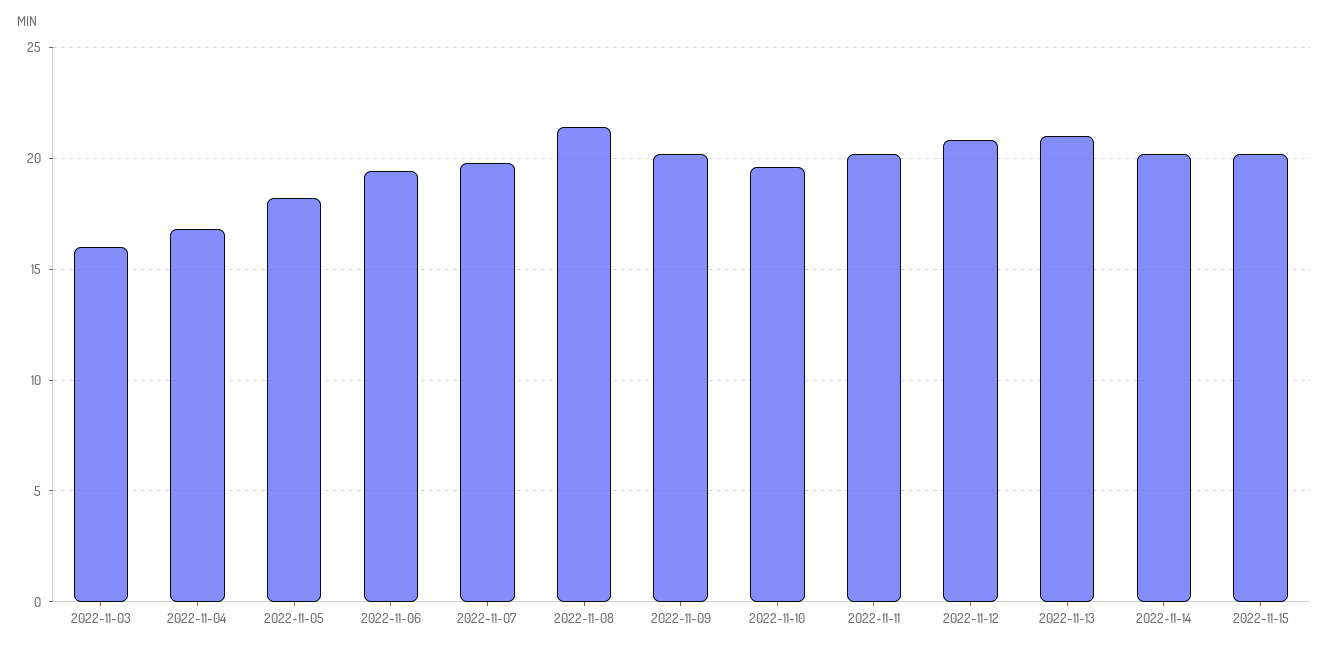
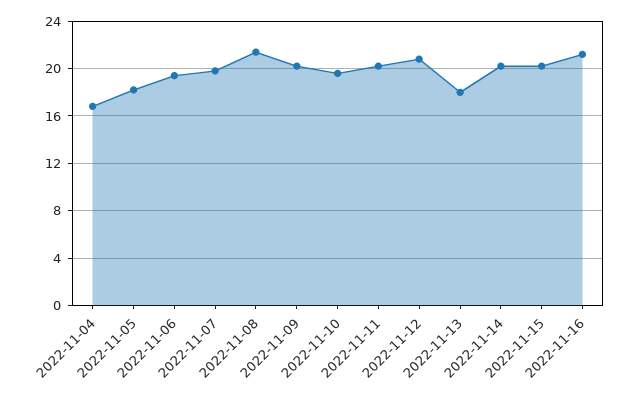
2022-11-03: 16 -> none
2022-11-13: 21 -> 18
2022-11-16: none -> 21

